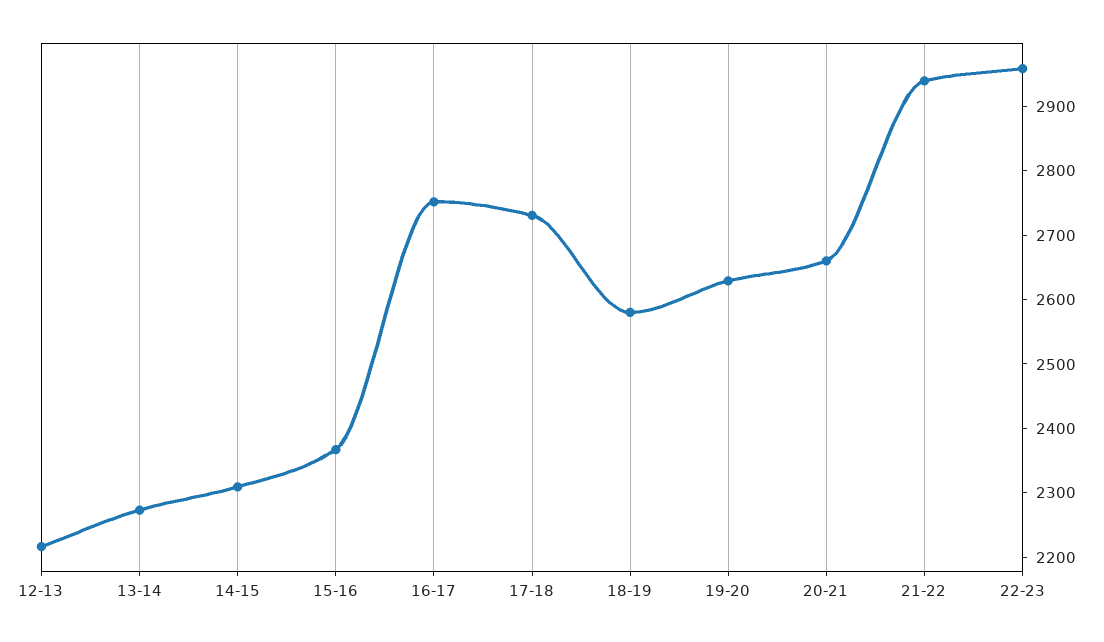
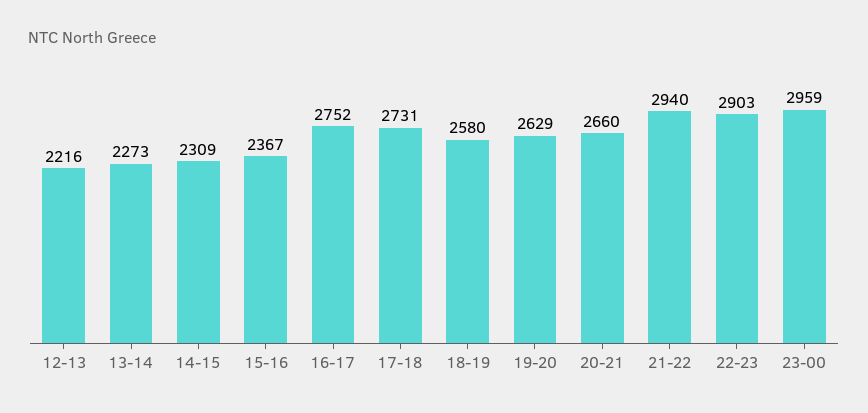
22-23: 2960 -> 2903
23-00: none -> 2959

